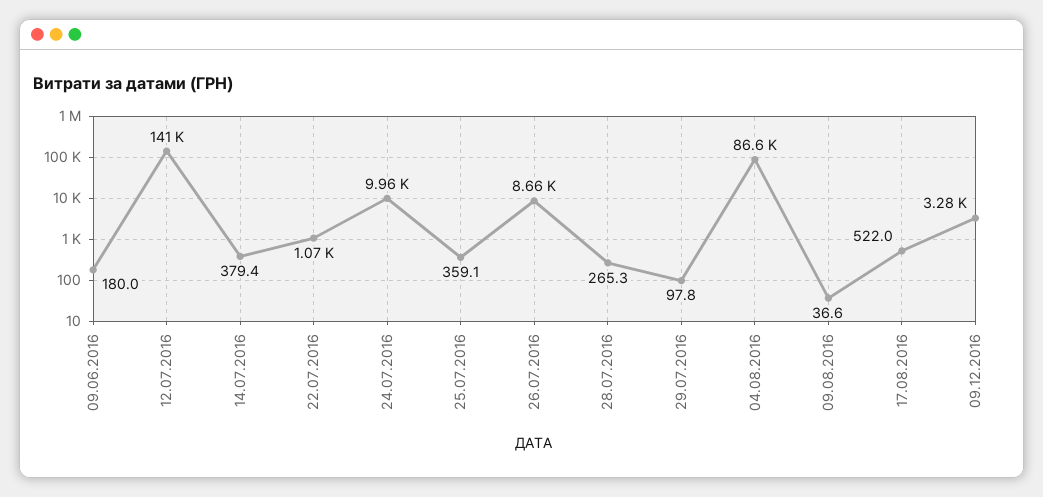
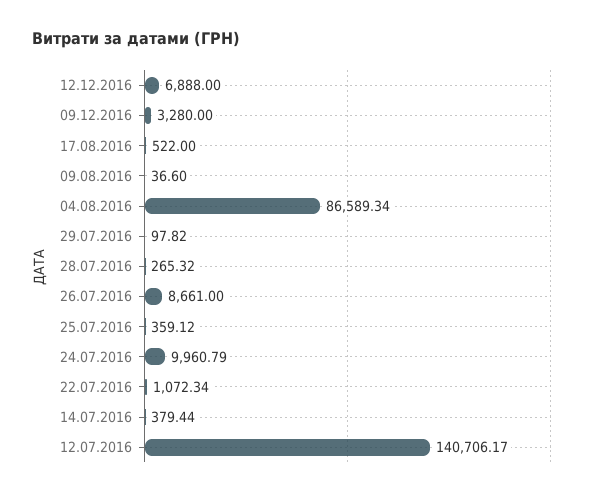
09.06.2016: 180 -> none
12.12.2016: none -> 6888

